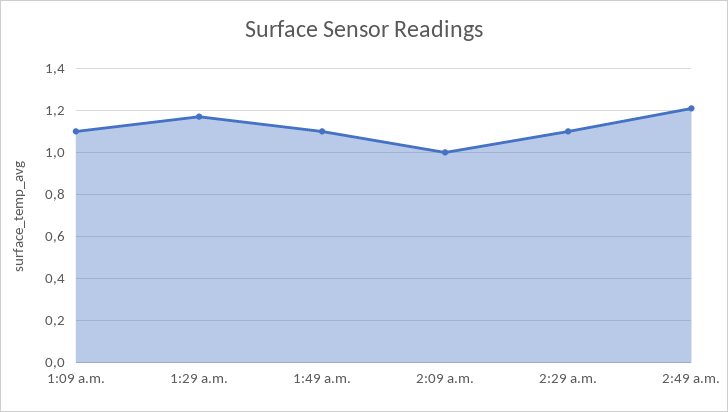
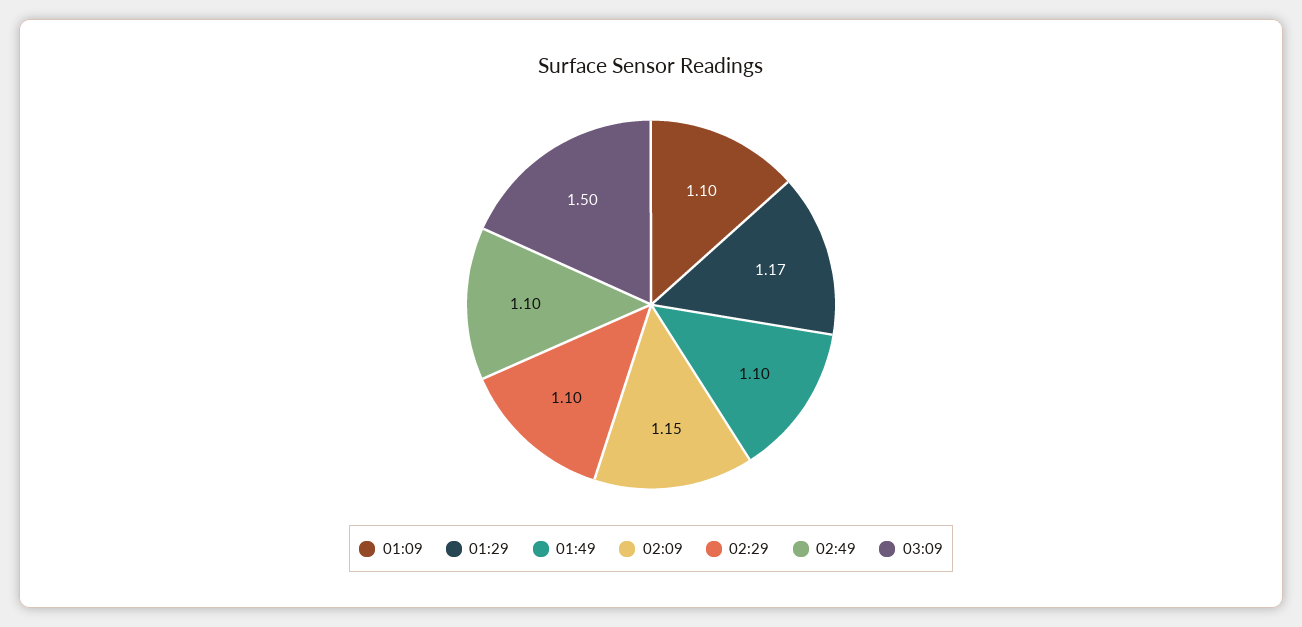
2:09 a.m.: 1 -> 1.15
2:49 a.m.: 1.2 -> 1.1
03:09: none -> 1.5

